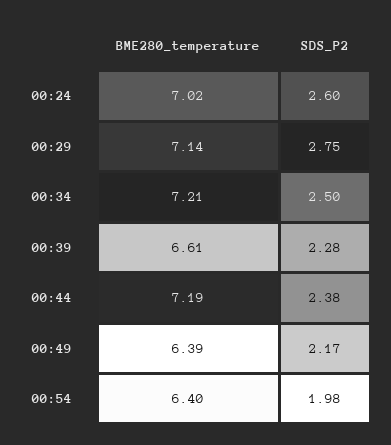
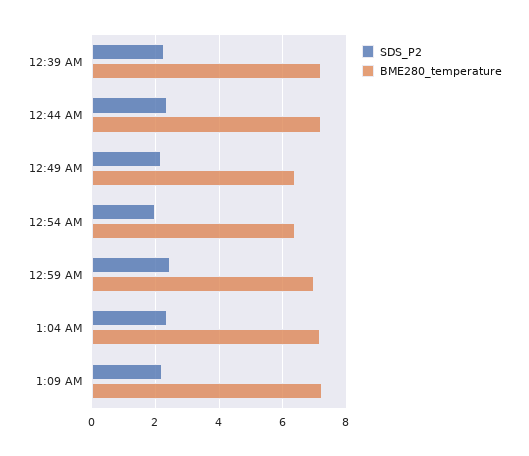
BME280_temperature, 00:24: 7.02 -> none
SDS_P2, 00:24: 2.6 -> none
BME280_temperature, 00:29: 7.14 -> none
SDS_P2, 00:29: 2.75 -> none
BME280_temperature, 00:34: 7.21 -> none
SDS_P2, 00:34: 2.5 -> none
BME280_temperature, 00:39: 6.61 -> 7.2
SDS_P2, 12:59 AM: none -> 2.4
BME280_temperature, 12:59 AM: none -> 7
SDS_P2, 1:04 AM: none -> 2.4
BME280_temperature, 1:04 AM: none -> 7.2
SDS_P2, 1:09 AM: none -> 2.2
BME280_temperature, 1:09 AM: none -> 7.2

